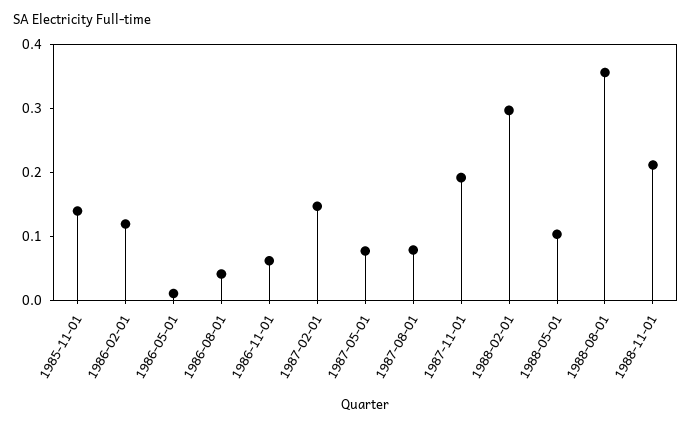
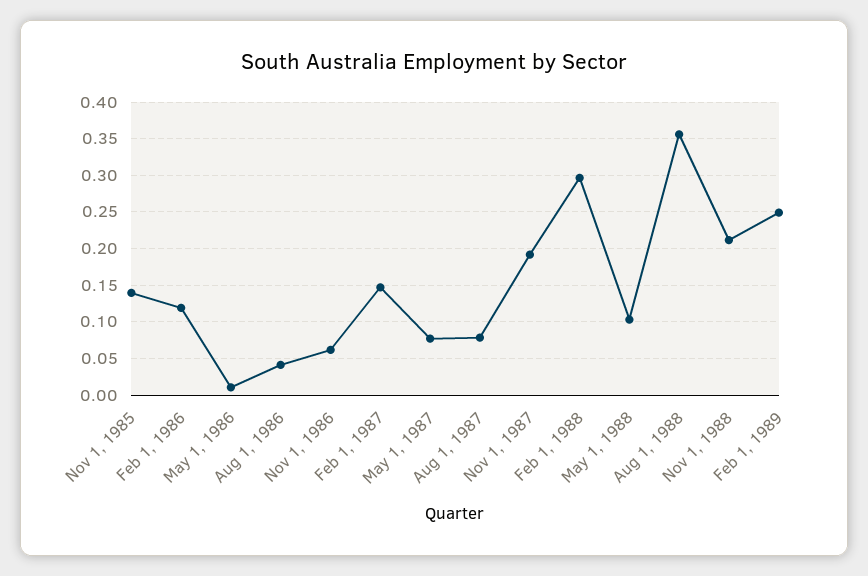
Feb 1, 1989: none -> 0.25

